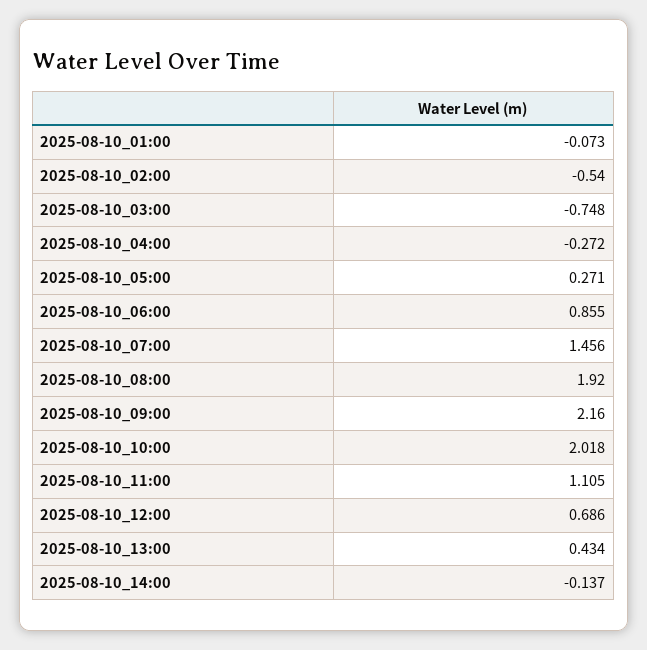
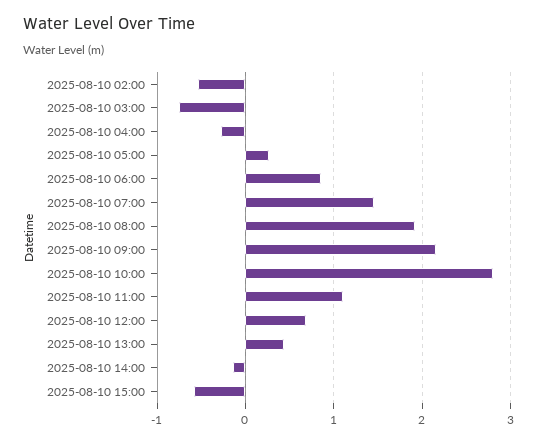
2025-08-10_01:00: -0.073 -> none
2025-08-10_10:00: 2.018 -> 2.8
2025-08-10 15:00: none -> -0.6

